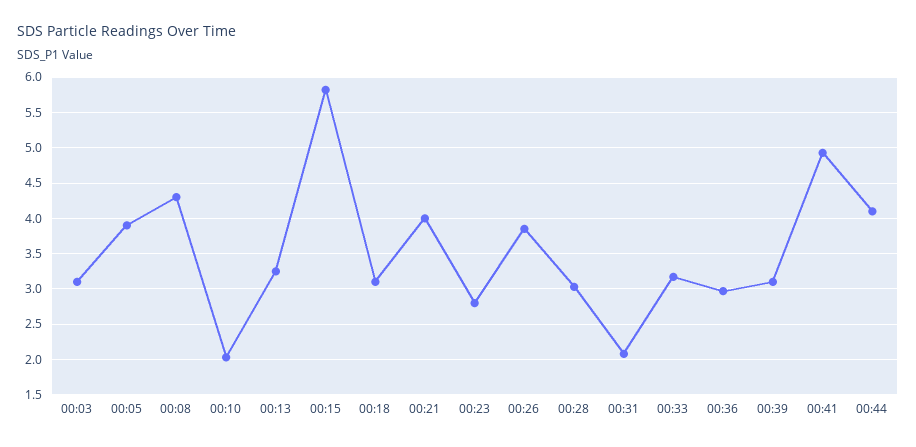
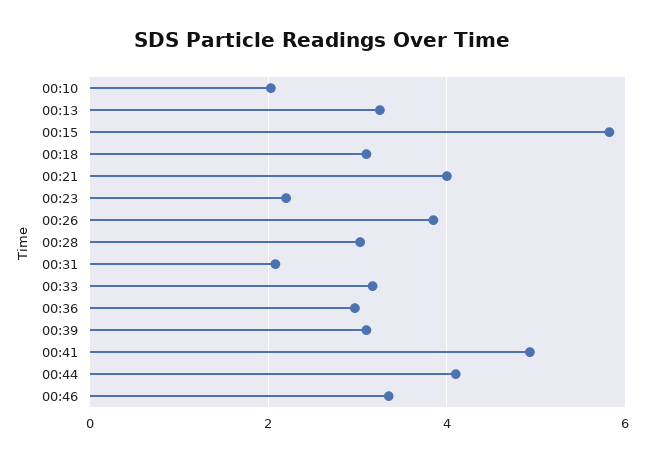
00:03: 3.1 -> none
00:05: 3.9 -> none
00:08: 4.3 -> none
00:23: 2.8 -> 2.2
00:46: none -> 3.4

